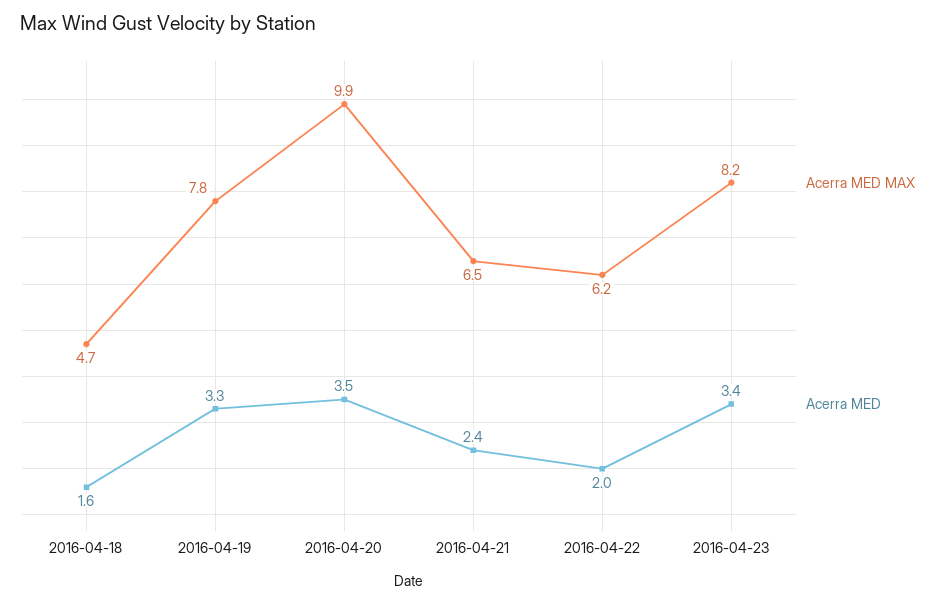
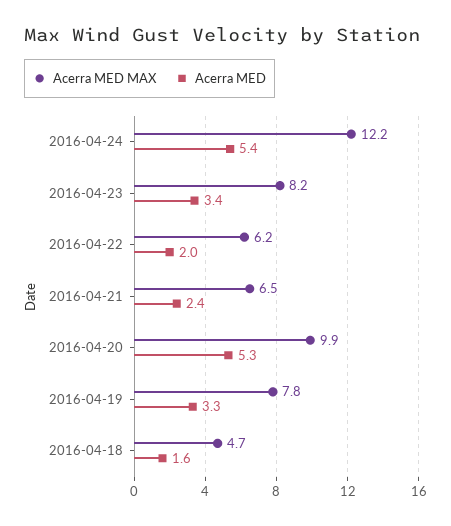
Acerra MED, 2016-04-20: 3.5 -> 5.3
Acerra MED MAX, 2016-04-24: none -> 12.2
Acerra MED, 2016-04-24: none -> 5.4

